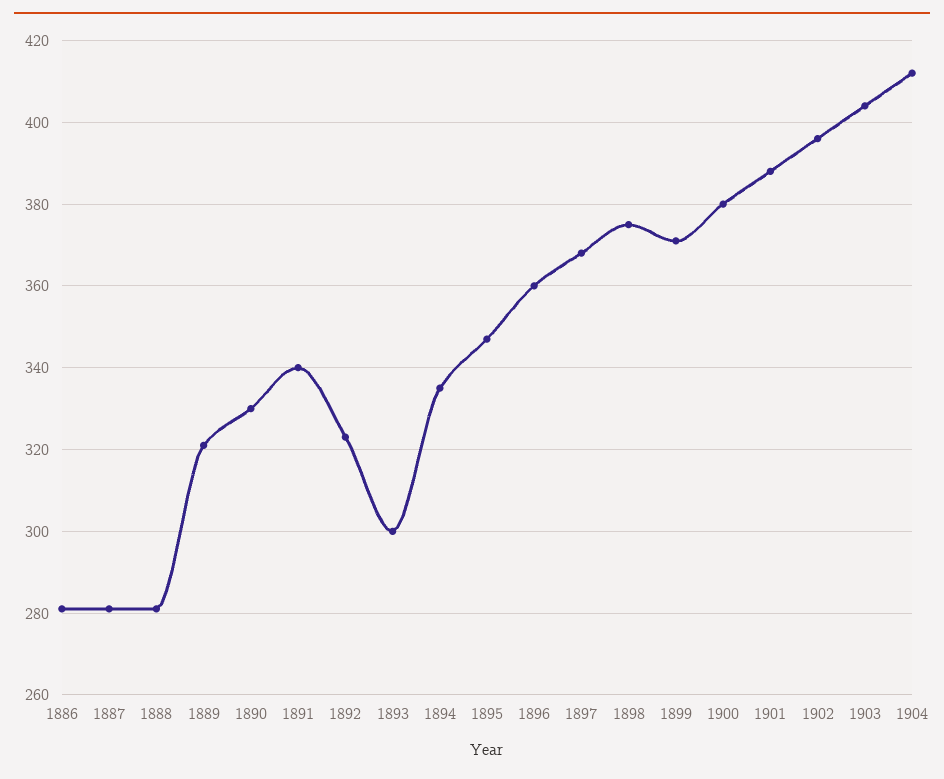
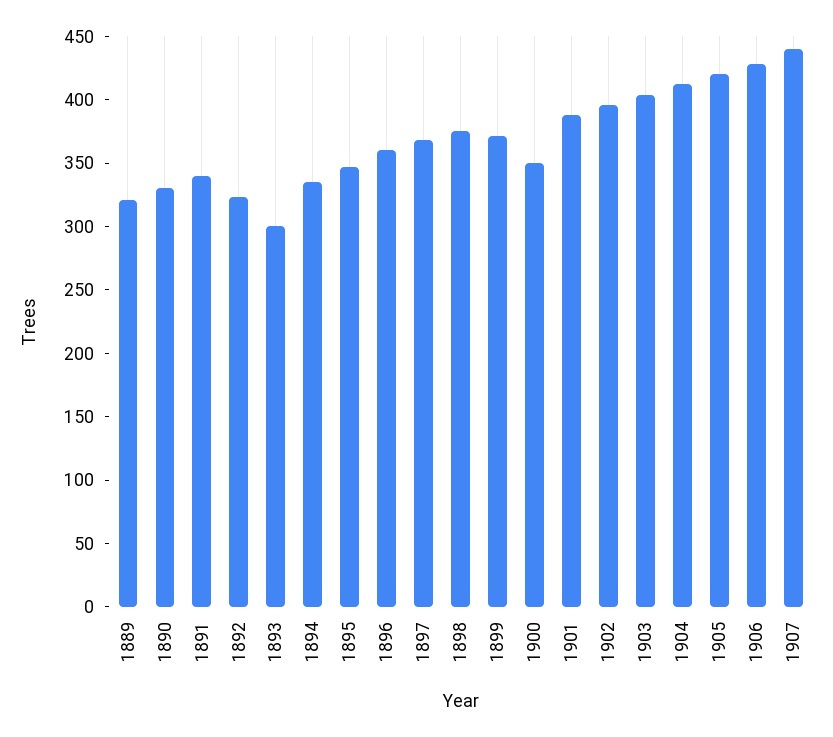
1886: 280 -> none
1887: 280 -> none
1888: 280 -> none
1900: 380 -> 350
1905: none -> 420
1906: none -> 430
1907: none -> 440

